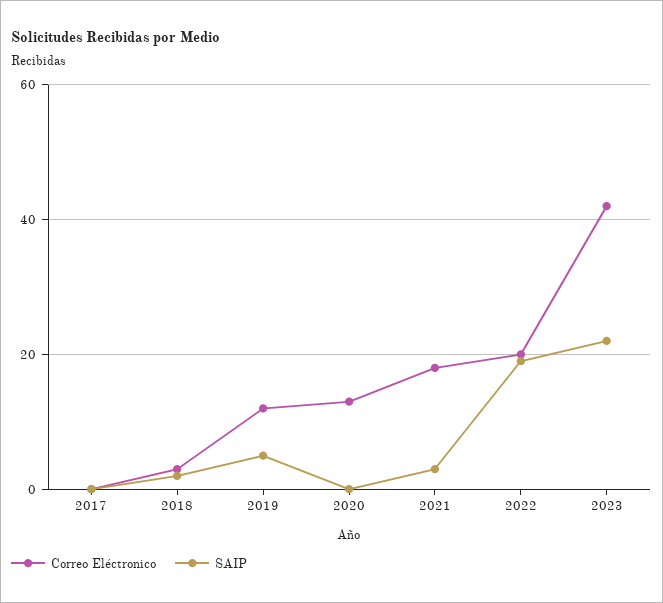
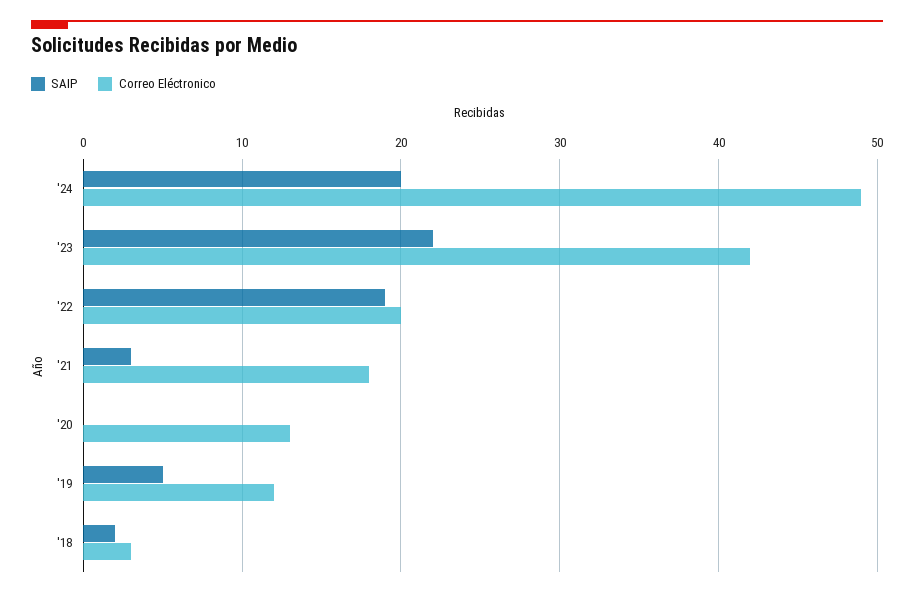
Correo Eléctronico, 2017: 0 -> none
SAIP, 2017: 0 -> none
SAIP, '24: none -> 20
Correo Eléctronico, '24: none -> 49

